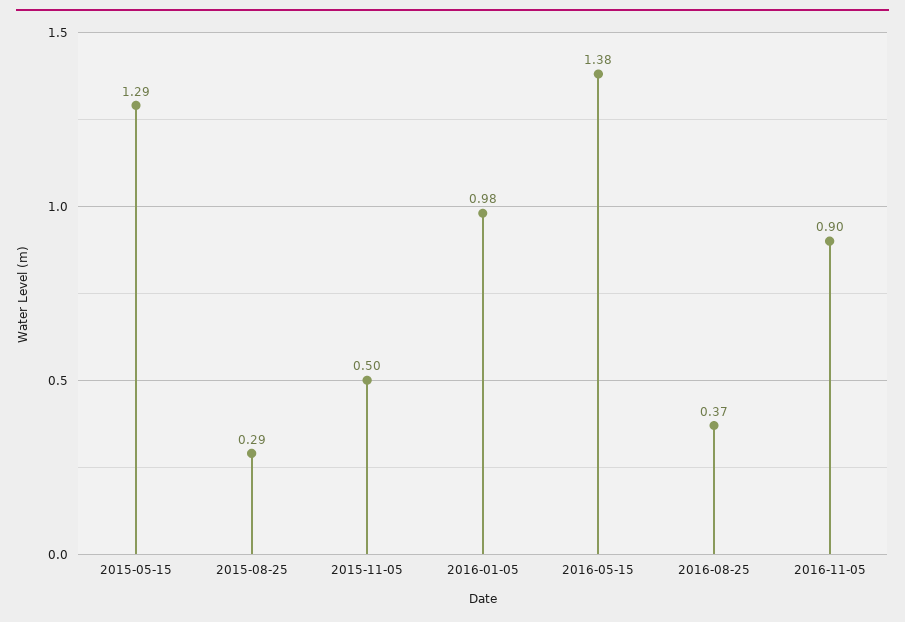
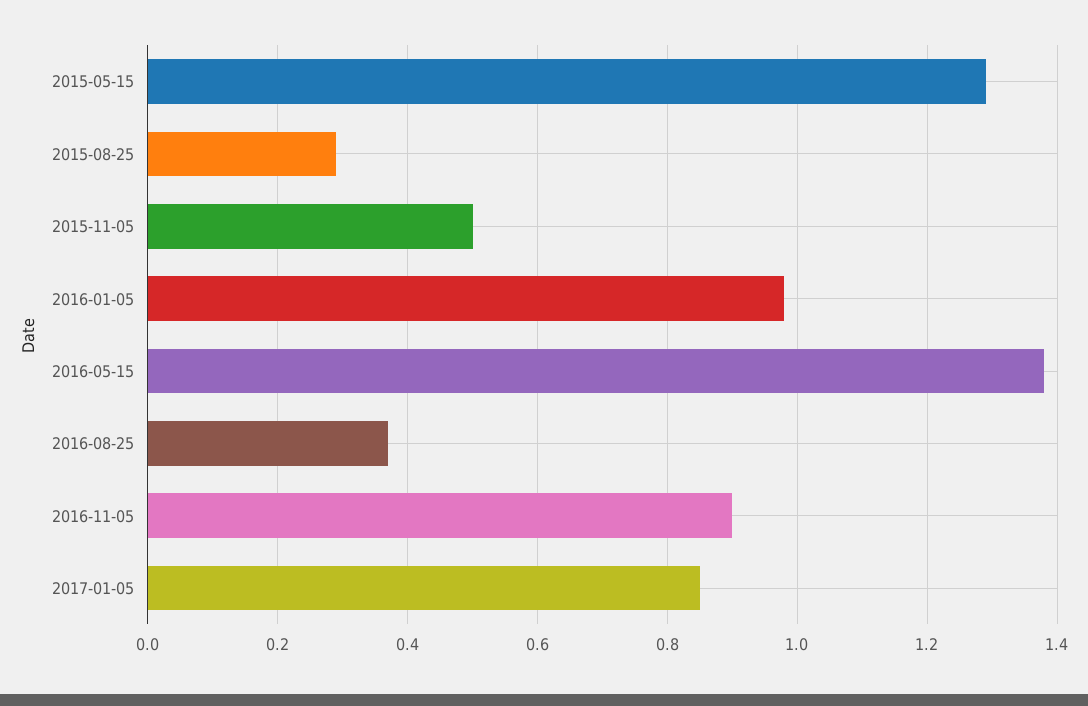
2017-01-05: none -> 0.85

